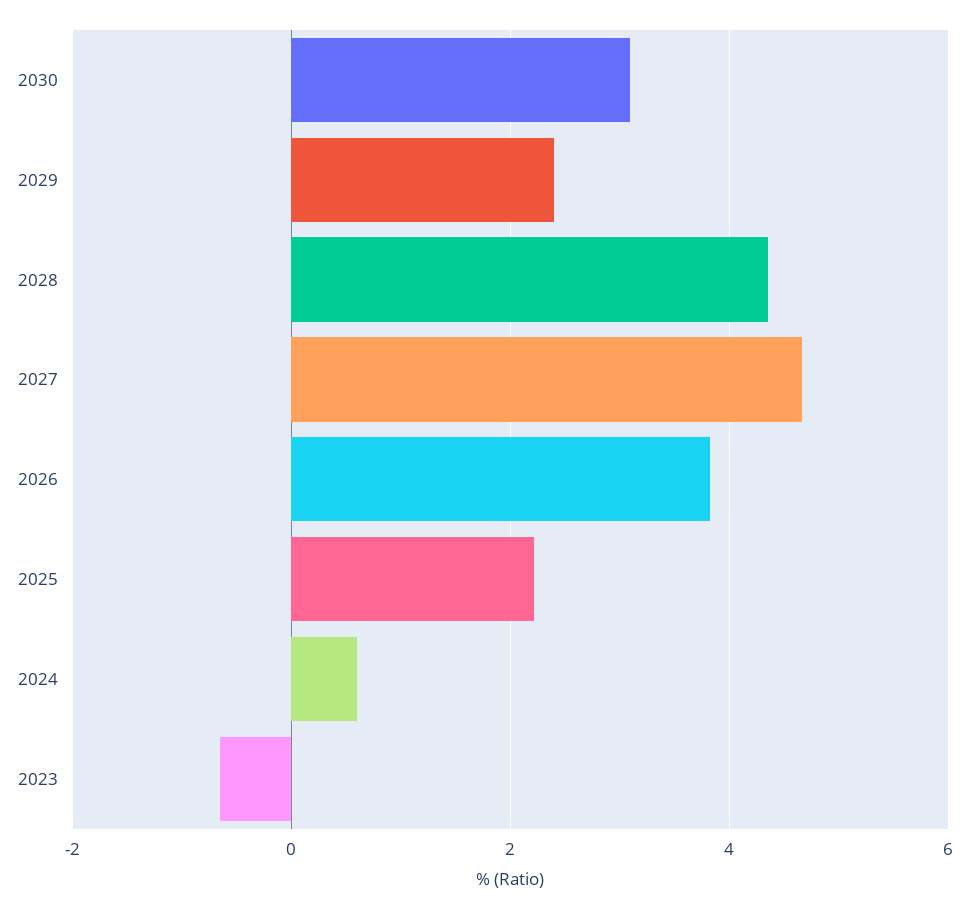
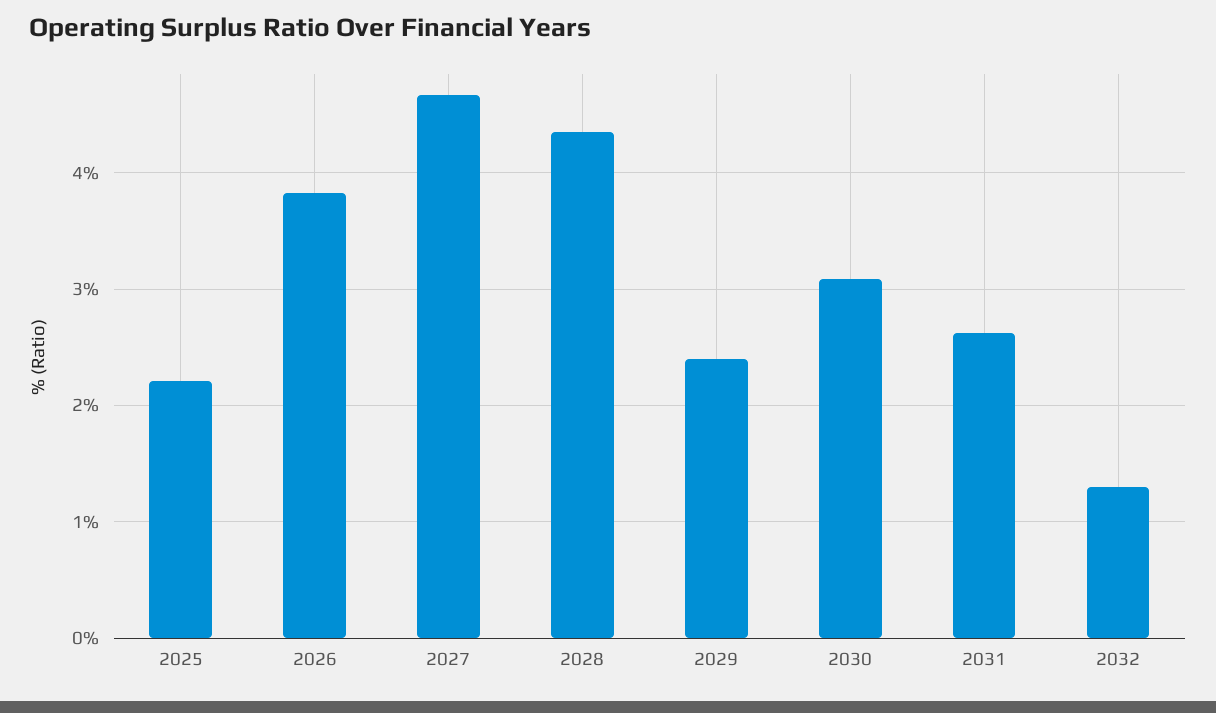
2024: 0.6 -> none
2023: -0.6 -> none
2031: none -> 2.6
2032: none -> 1.3

